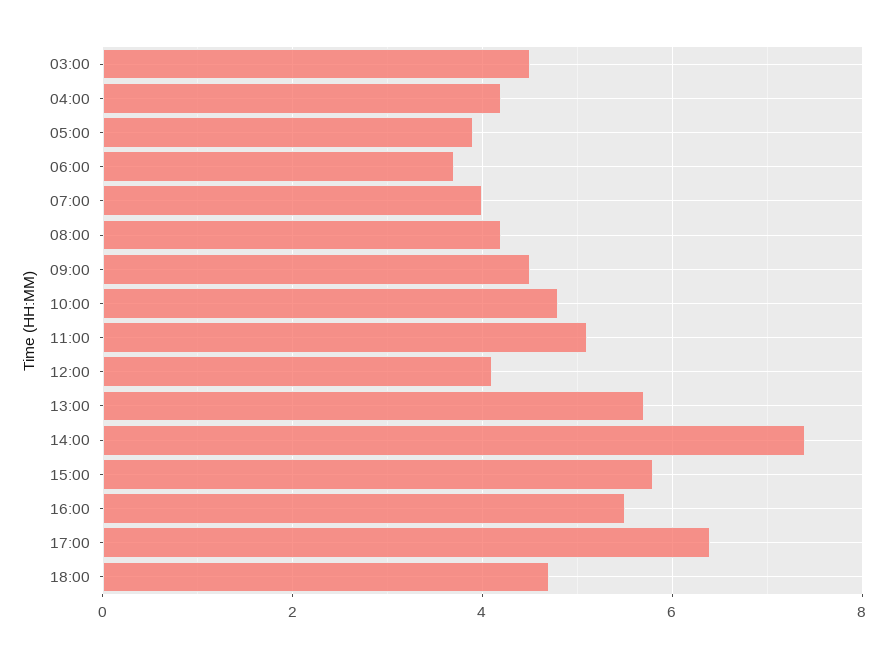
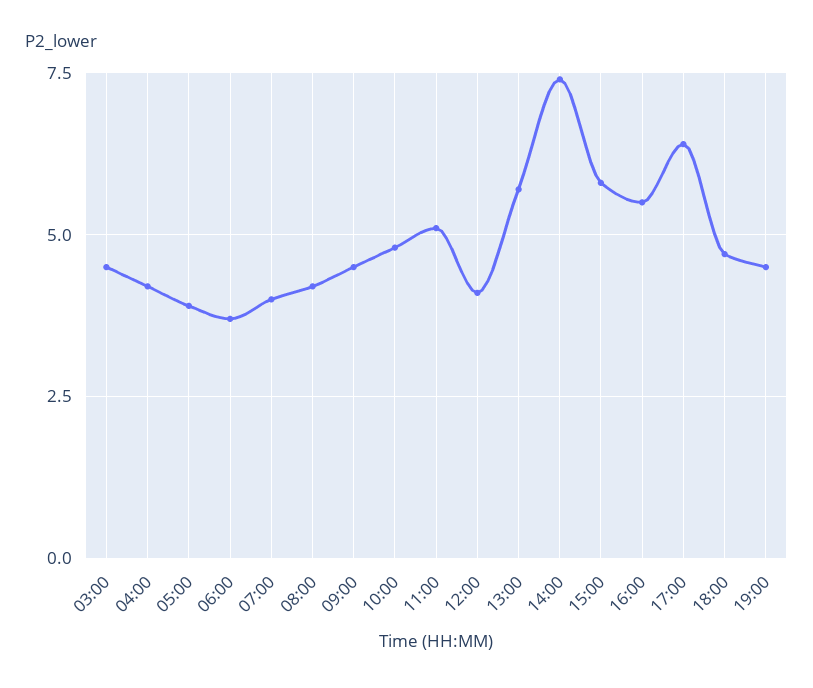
19:00: none -> 4.5

